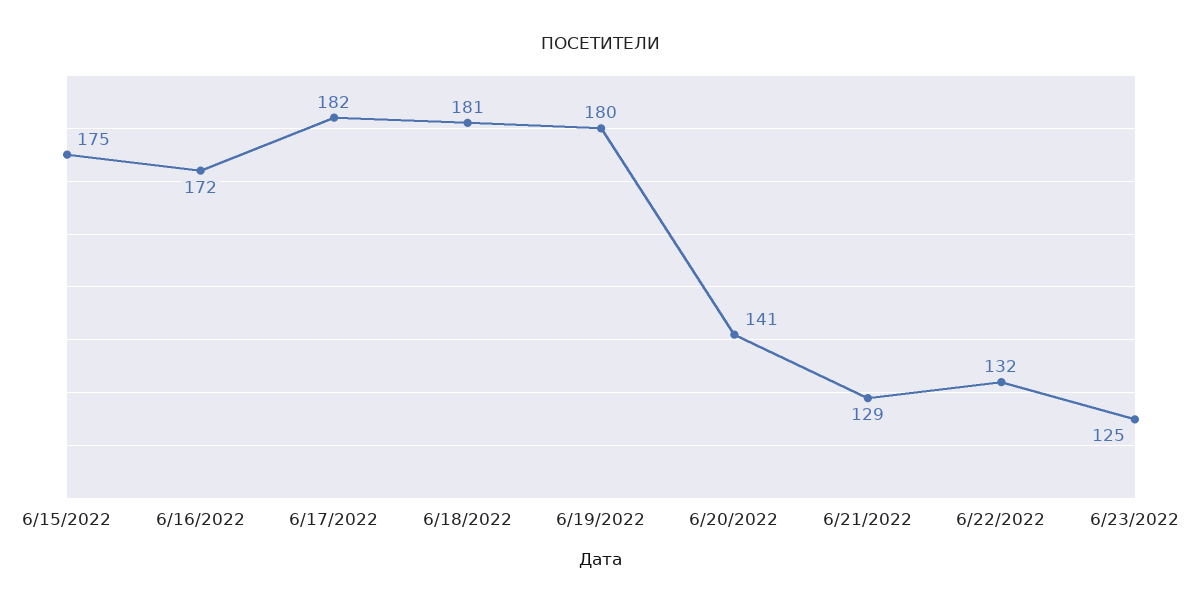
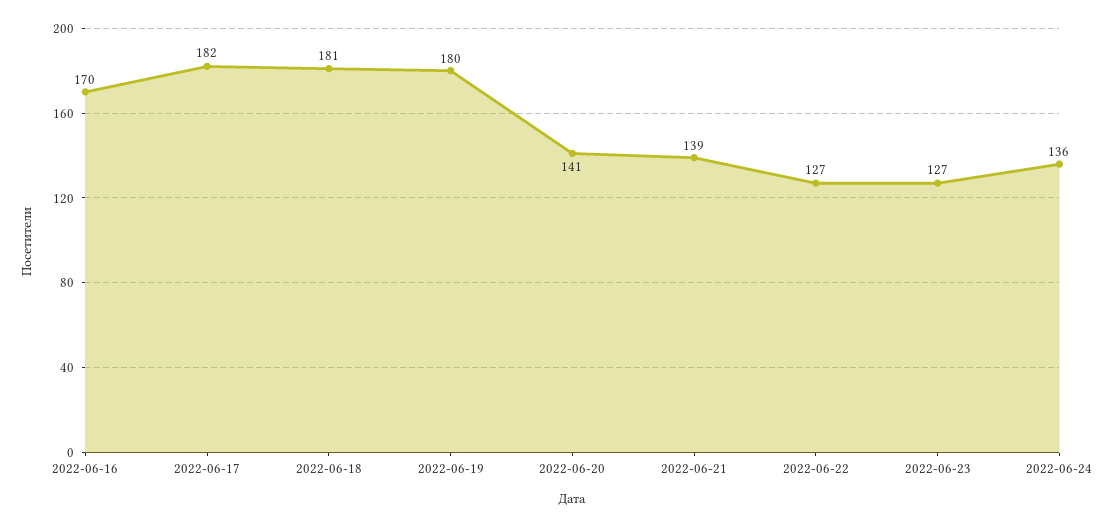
6/15/2022: 175 -> none
6/16/2022: 172 -> 170
6/21/2022: 129 -> 139
6/22/2022: 132 -> 127
6/23/2022: 125 -> 127
2022-06-24: none -> 136

